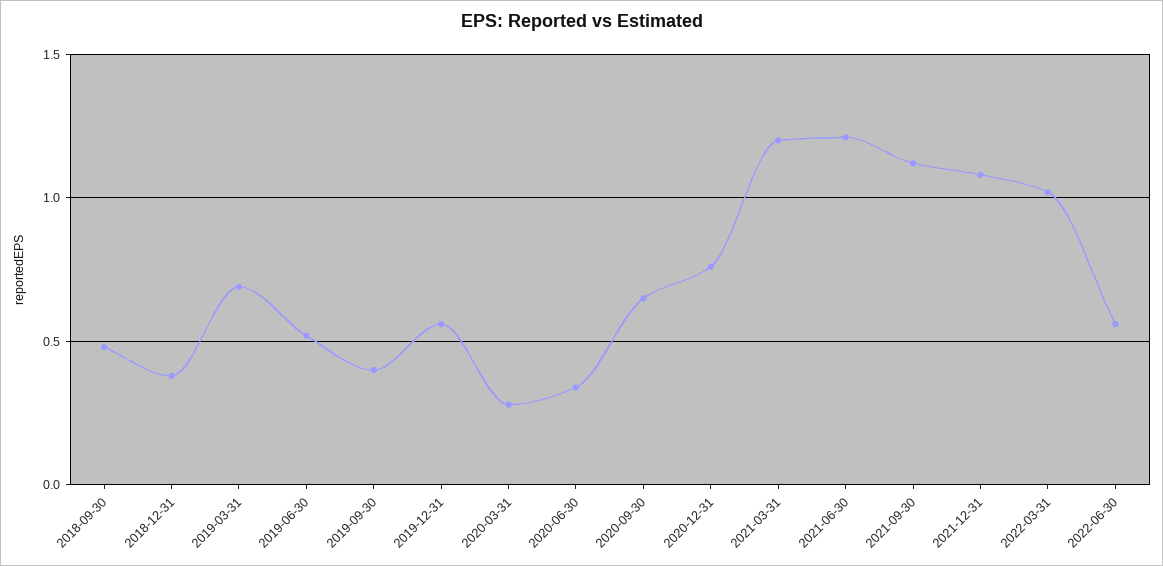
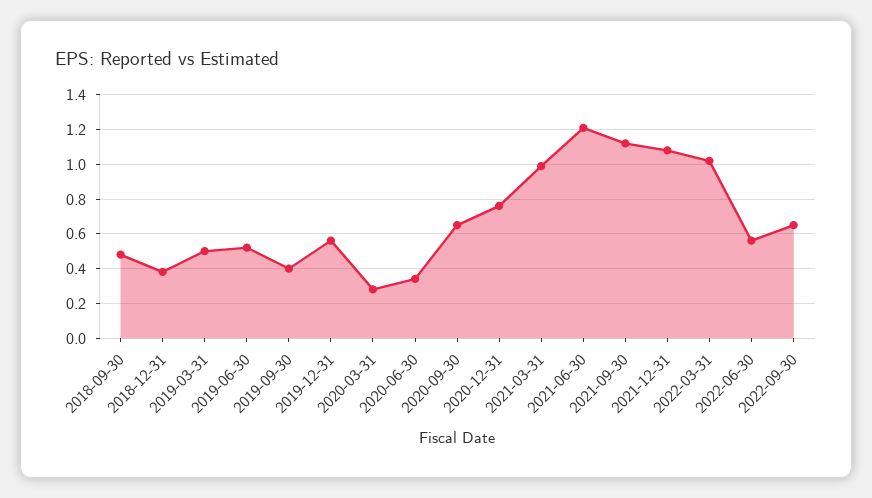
2019-03-31: 0.7 -> 0.5
2021-03-31: 1.2 -> 1
2022-09-30: none -> 0.65

